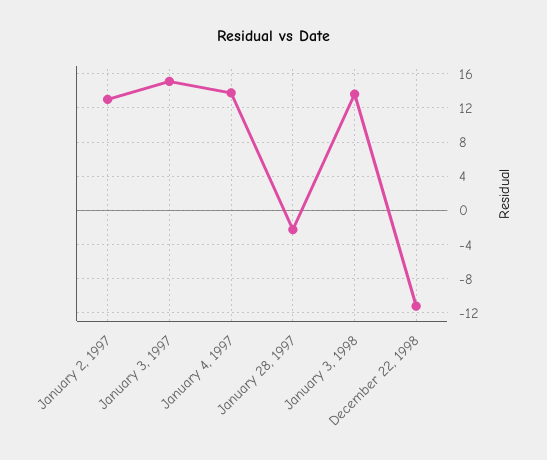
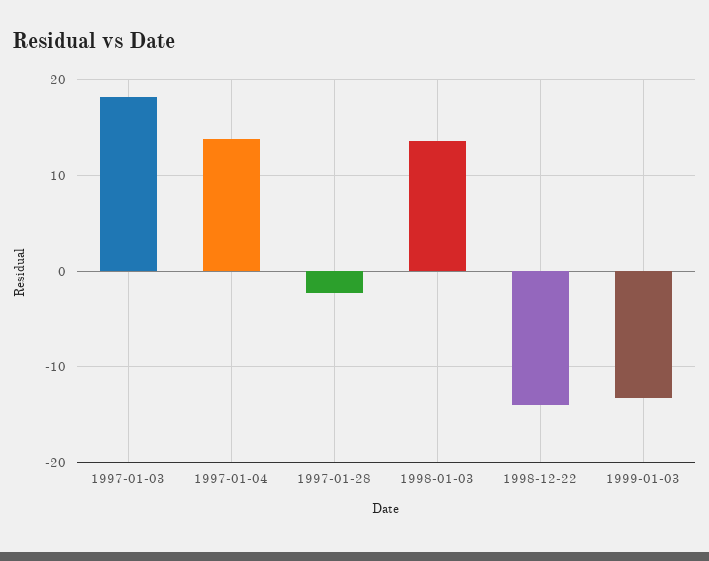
January 2, 1997: 13 -> none
January 3, 1997: 15 -> 18
December 22, 1998: -11 -> -14
1999-01-03: none -> -13

